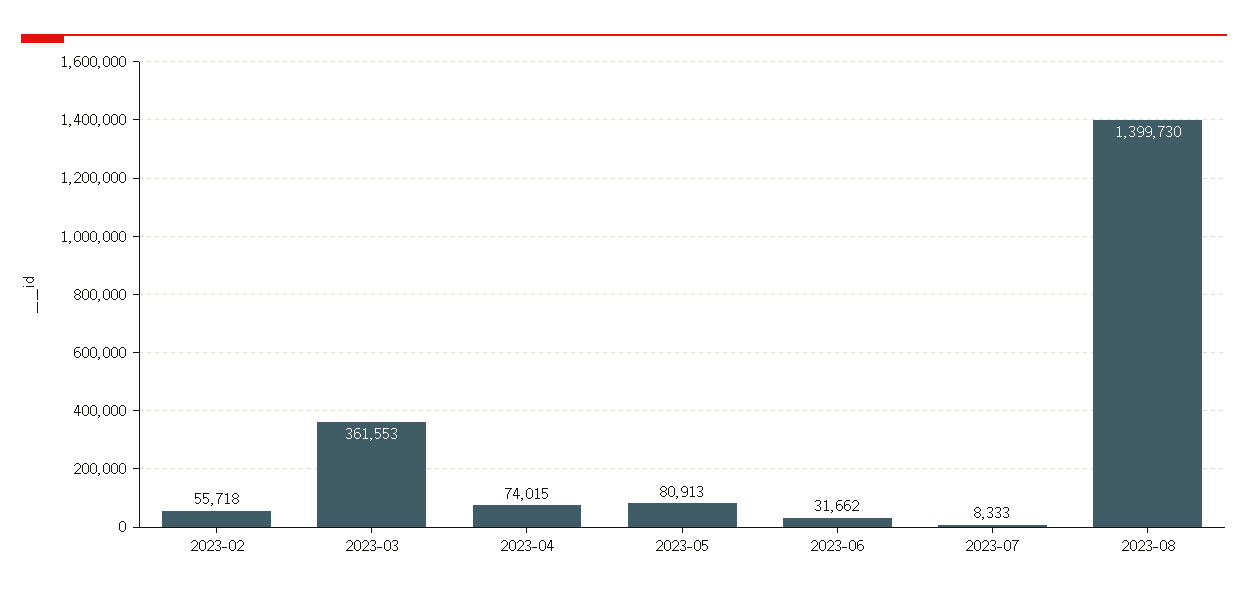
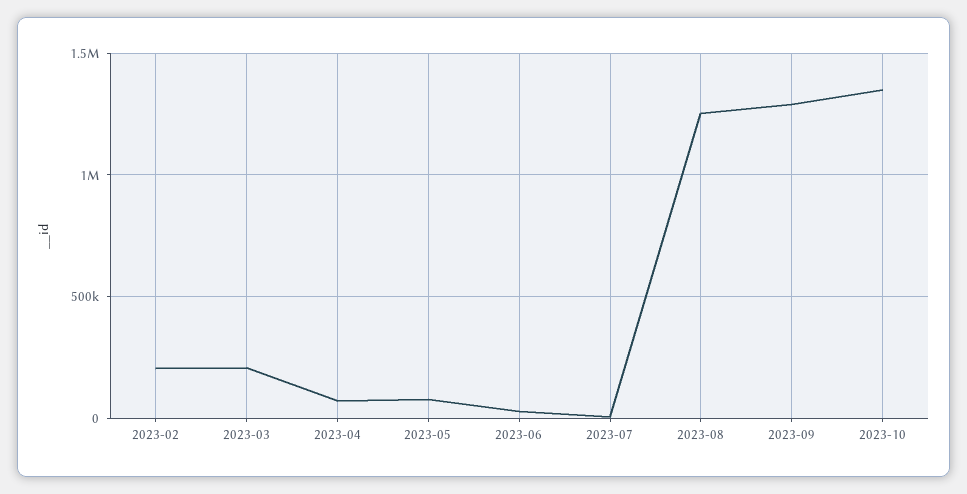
2023-02: 55718 -> 200000
2023-03: 361553 -> 200000
2023-08: 1399730 -> 1250000
2023-09: none -> 1300000
2023-10: none -> 1350000

